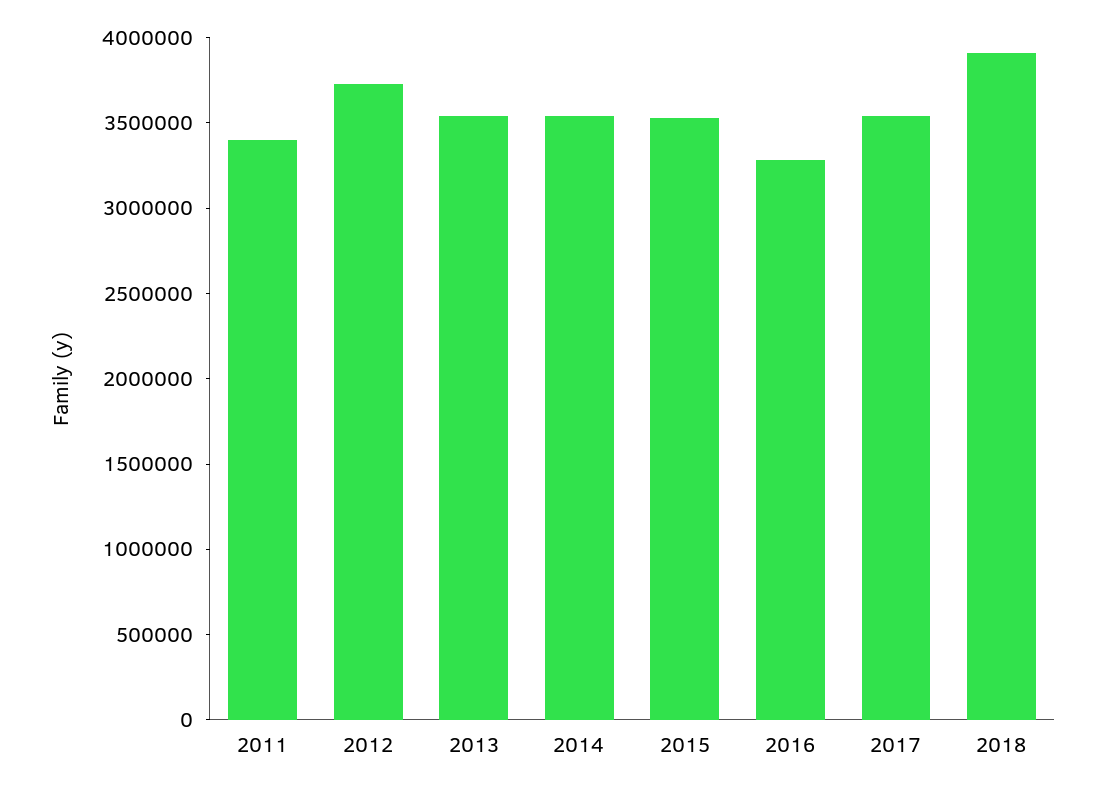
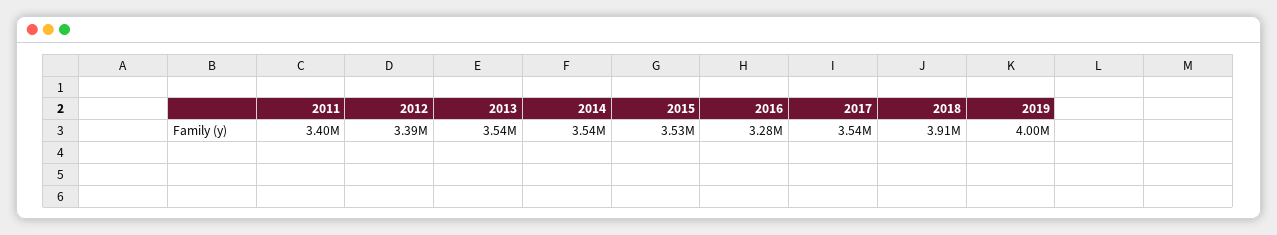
2012: 3700000 -> 3390000
2019: none -> 4000000

